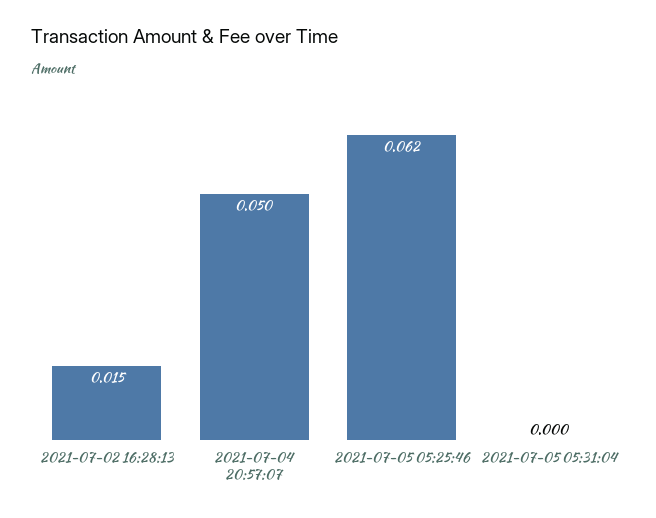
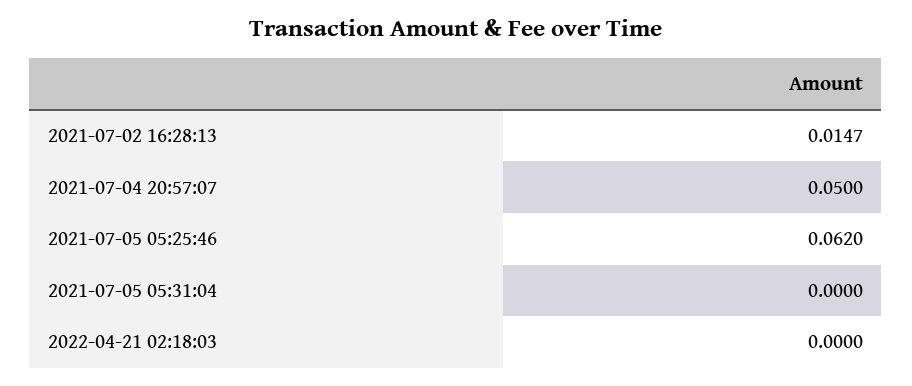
2022-04-21 02:18:03: none -> 0

